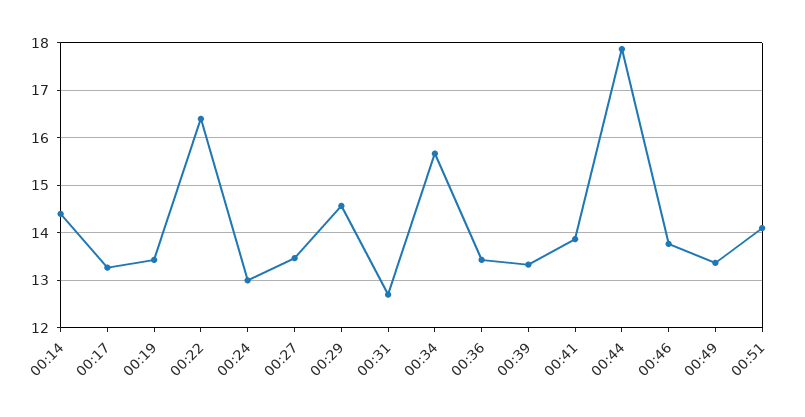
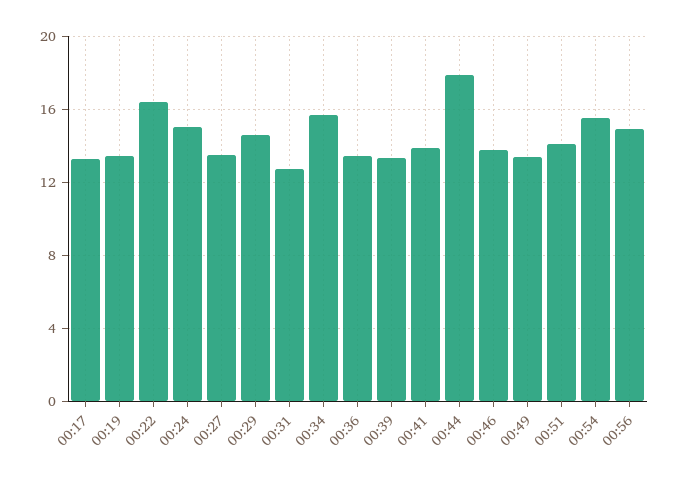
00:14: 14.4 -> none
00:24: 13 -> 15
00:54: none -> 15.5
00:56: none -> 15

